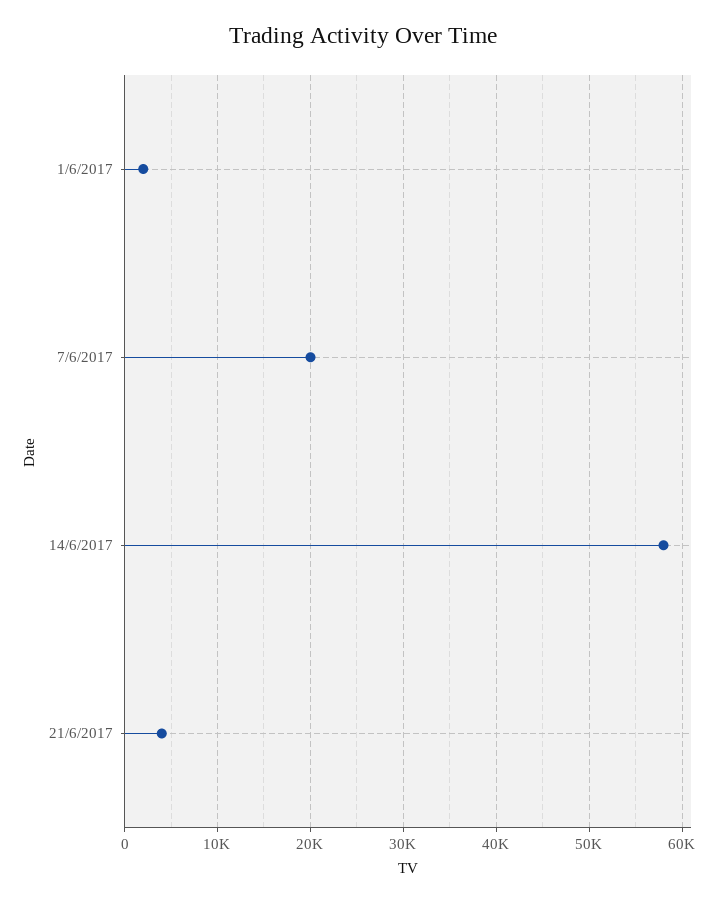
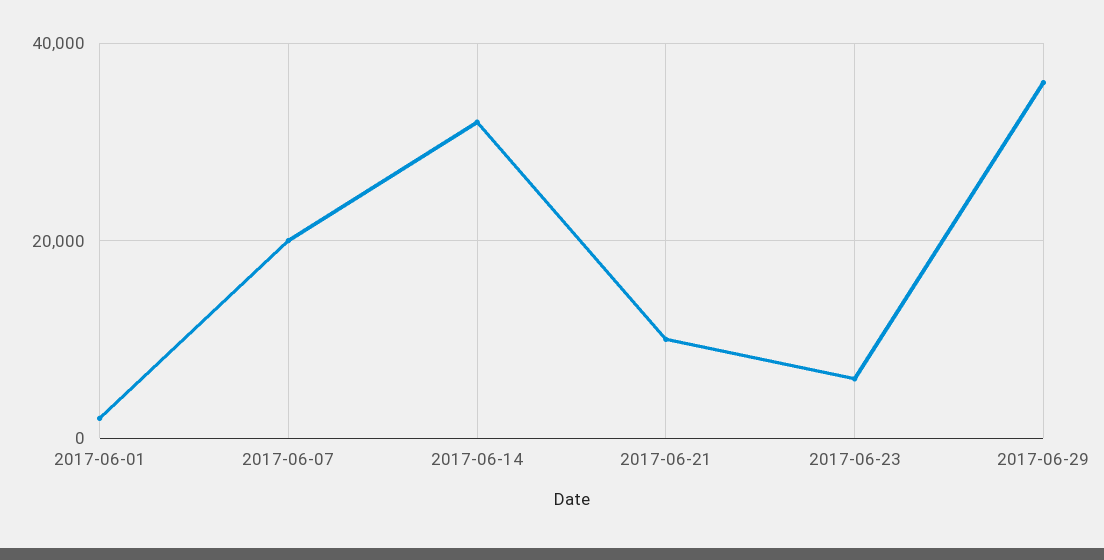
14/6/2017: 58000 -> 32000
21/6/2017: 4000 -> 10000
2017-06-23: none -> 6000
2017-06-29: none -> 36000

